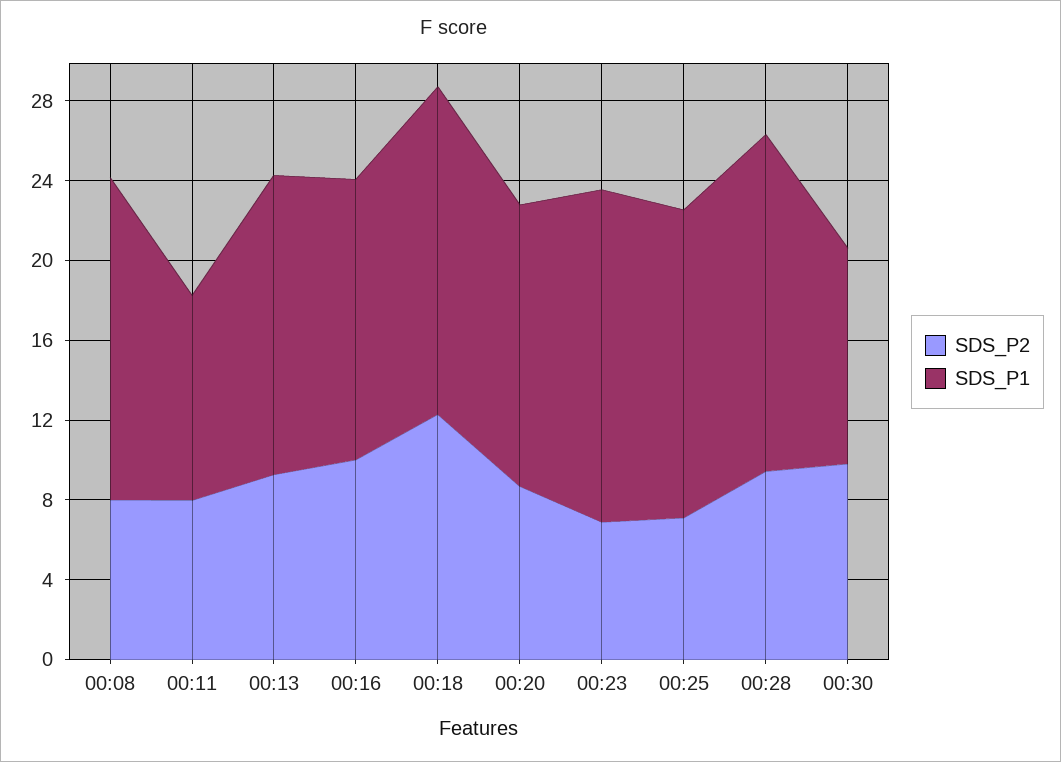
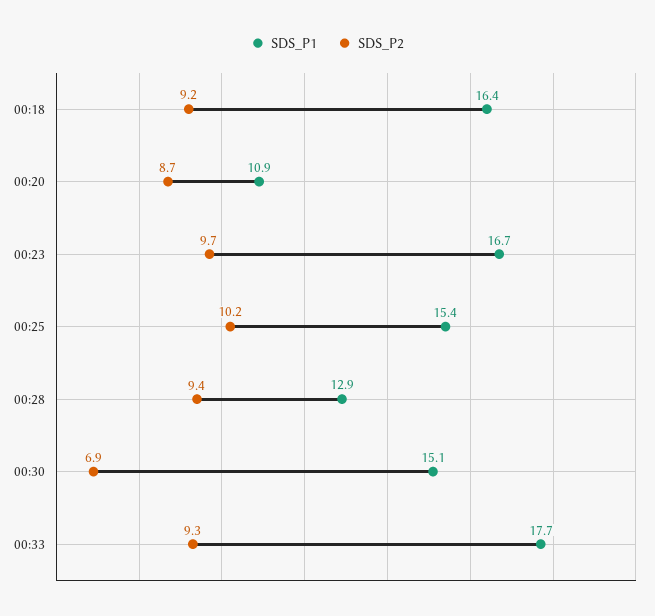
SDS_P2, 00:08: 8 -> none
SDS_P1, 00:08: 16 -> none
SDS_P2, 00:11: 8 -> none
SDS_P1, 00:11: 10 -> none
SDS_P2, 00:13: 9 -> none
SDS_P1, 00:13: 15 -> none
SDS_P2, 00:16: 10 -> none
SDS_P1, 00:16: 14 -> none
SDS_P2, 00:18: 12 -> 9.2
SDS_P1, 00:20: 14 -> 10.9
SDS_P2, 00:23: 7 -> 9.7
SDS_P2, 00:25: 7 -> 10.2
SDS_P1, 00:28: 17 -> 12.9
SDS_P2, 00:30: 10 -> 6.9
SDS_P1, 00:30: 11 -> 15.1
SDS_P1, 00:33: none -> 17.7
SDS_P2, 00:33: none -> 9.3

